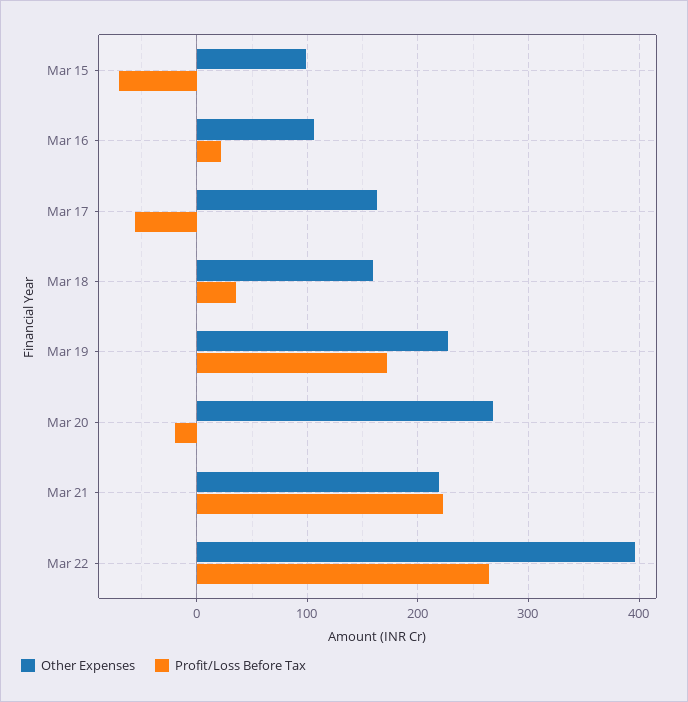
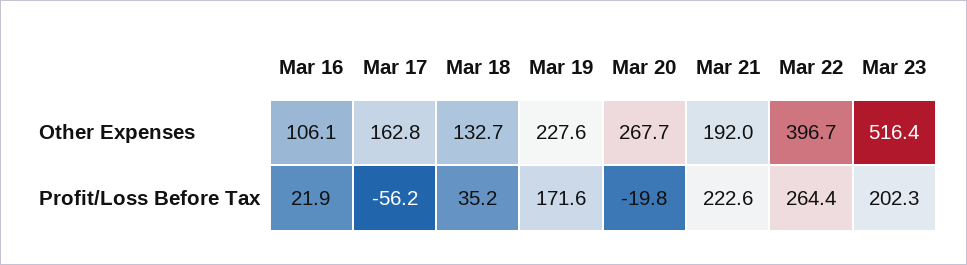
Other Expenses, Mar 15: 100 -> none
Profit/Loss Before Tax, Mar 15: -70 -> none
Other Expenses, Mar 18: 160 -> 132.7
Other Expenses, Mar 21: 220 -> 192
Other Expenses, Mar 23: none -> 516.4
Profit/Loss Before Tax, Mar 23: none -> 202.3

